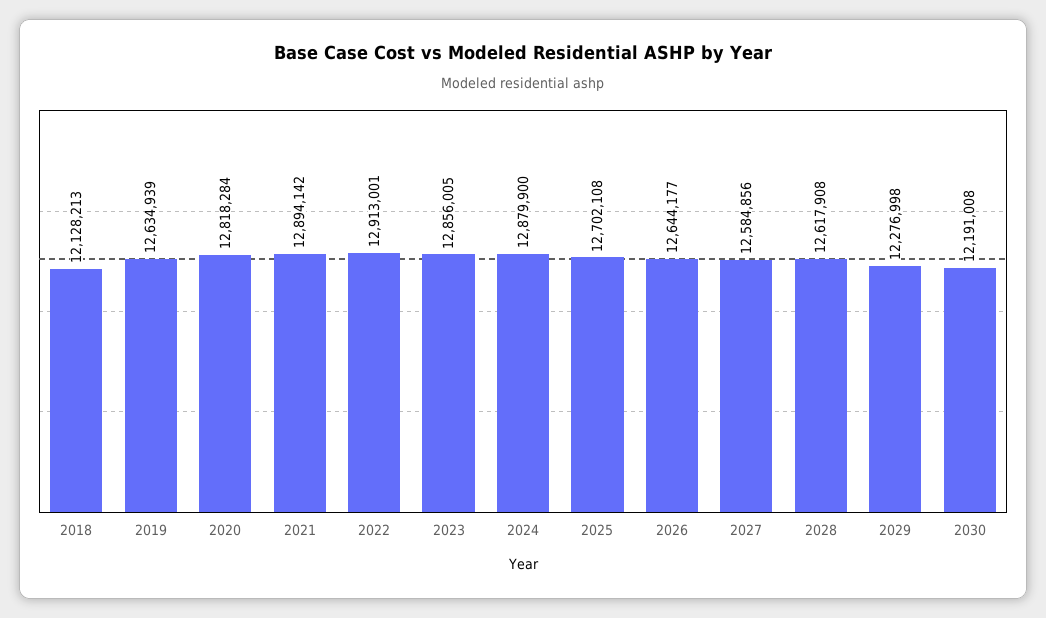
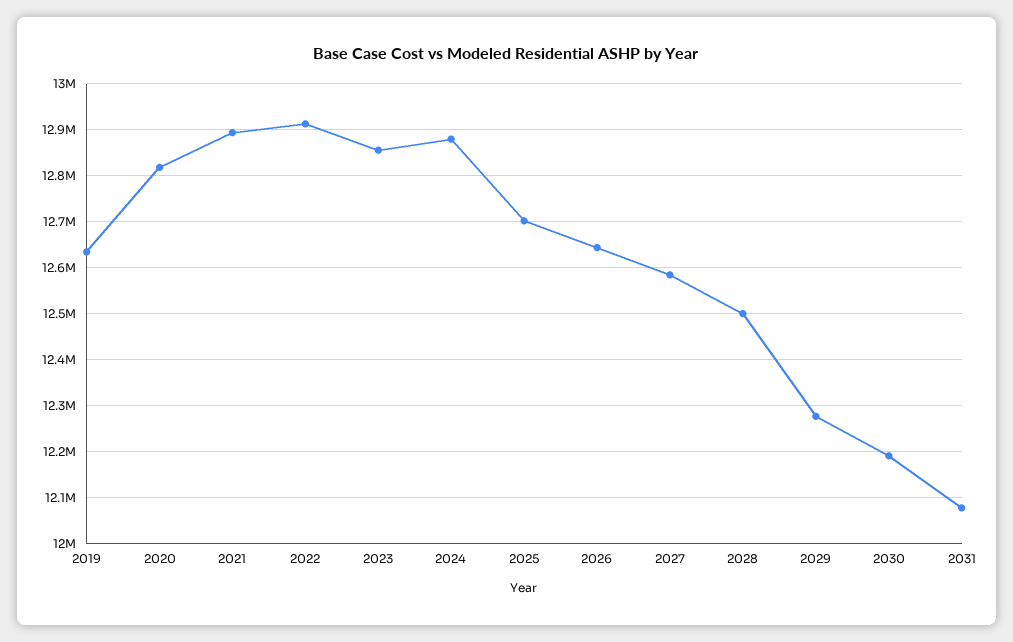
2018: 12128213 -> none
2028: 12617908 -> 12500000
2031: none -> 12080000

